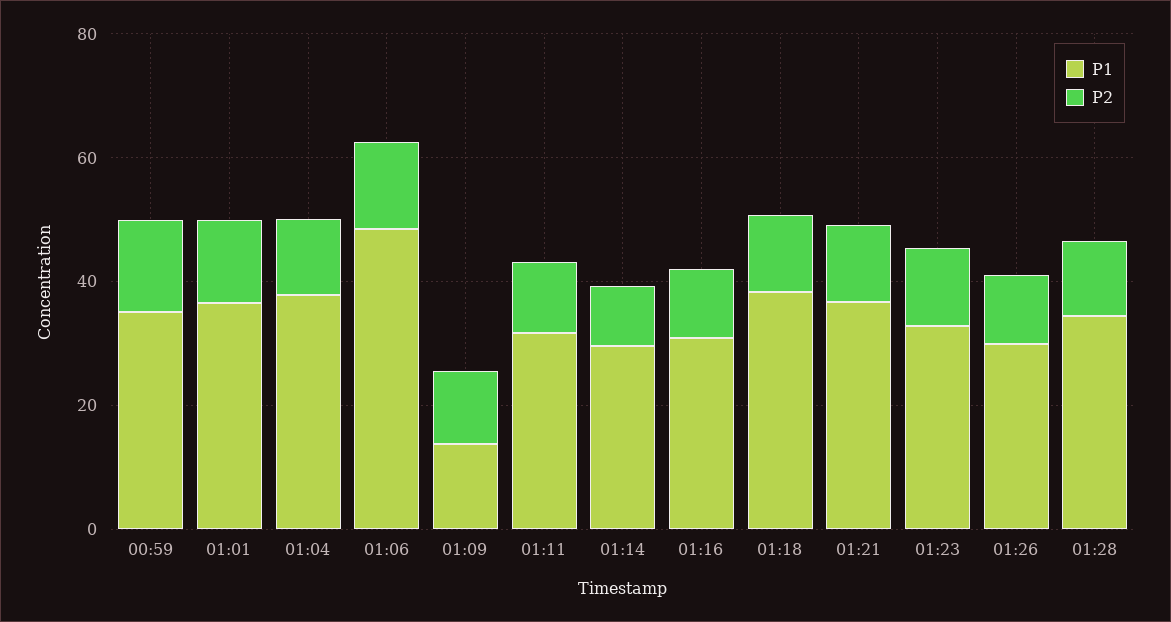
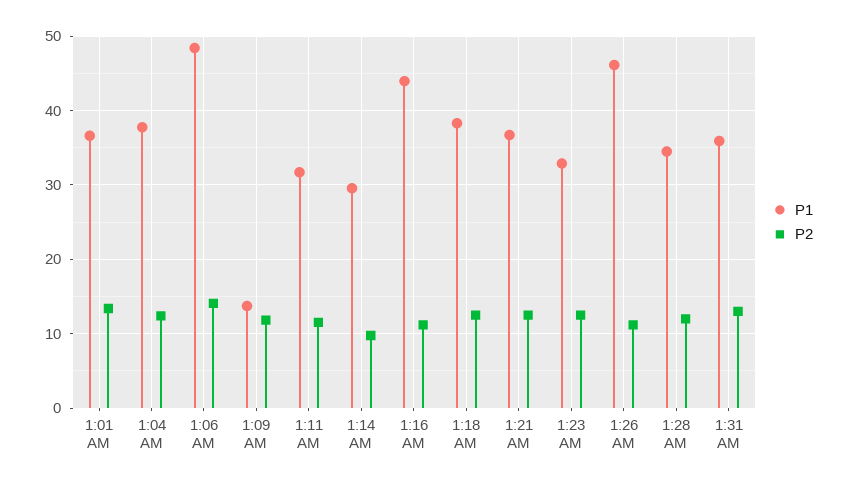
P1, 00:59: 35 -> none
P2, 00:59: 15 -> none
P1, 01:16: 30 -> 44
P1, 01:26: 30 -> 46
P1, 1:31 AM: none -> 36
P2, 1:31 AM: none -> 13

